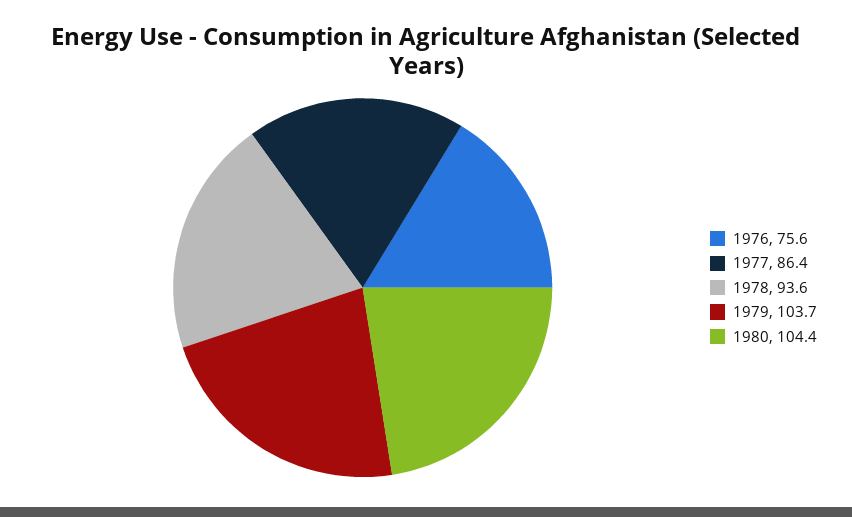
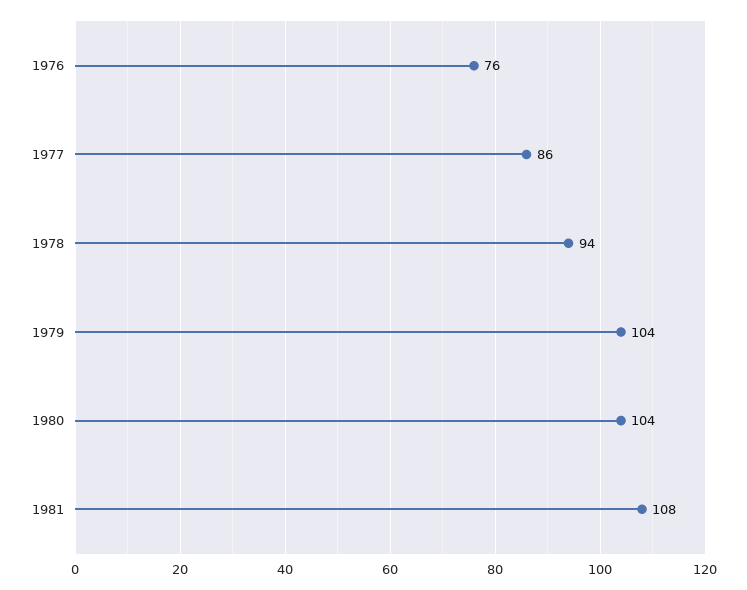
1981: none -> 108

